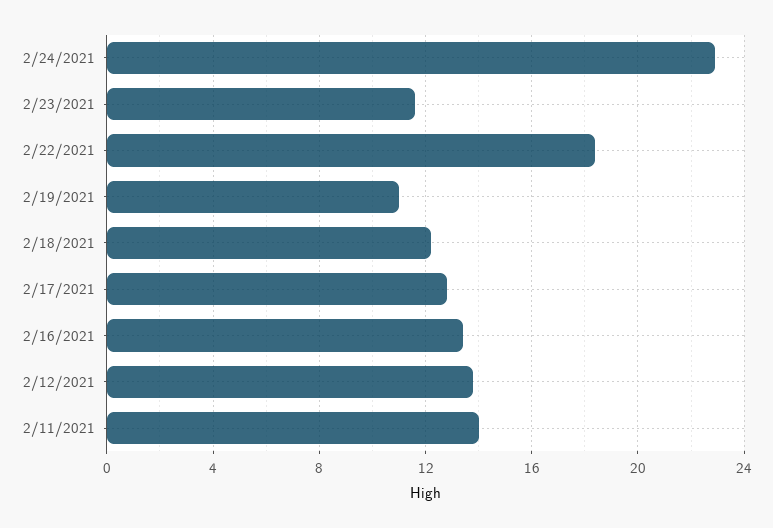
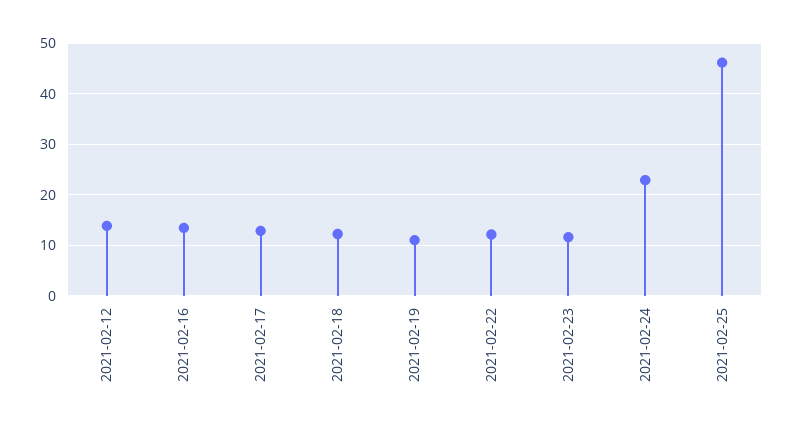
2/22/2021: 18.5 -> 12
2/11/2021: 14 -> none
2021-02-25: none -> 46

